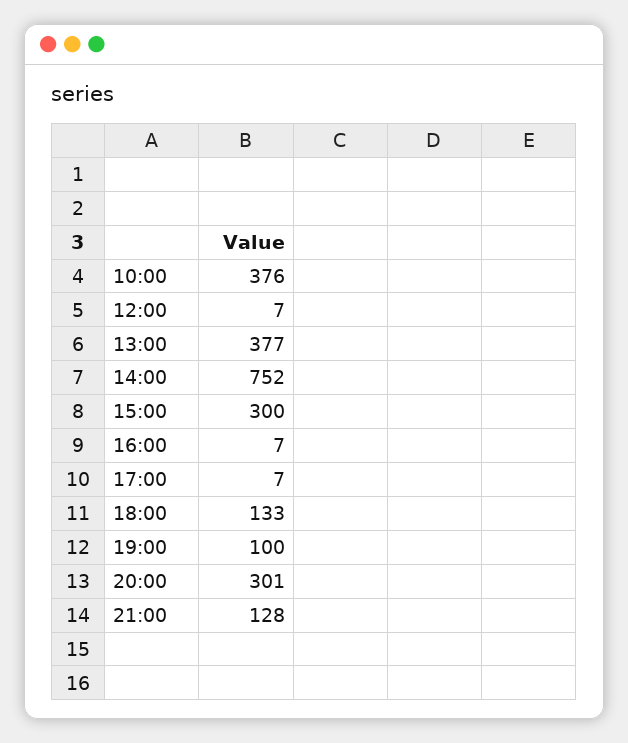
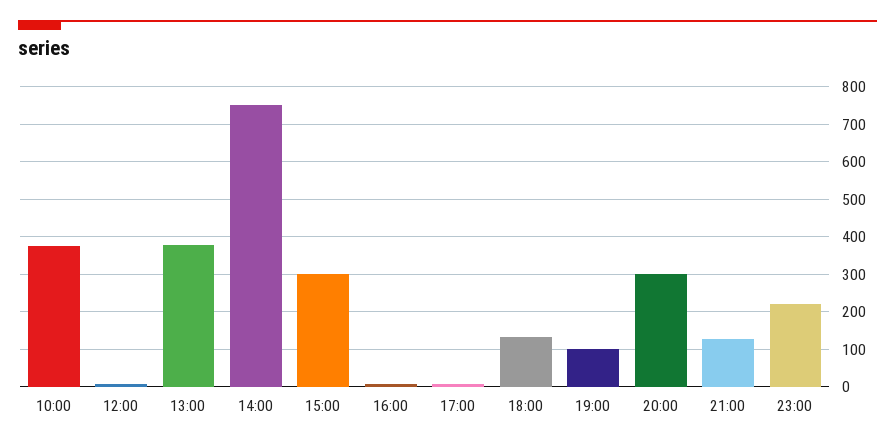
23:00: none -> 220

